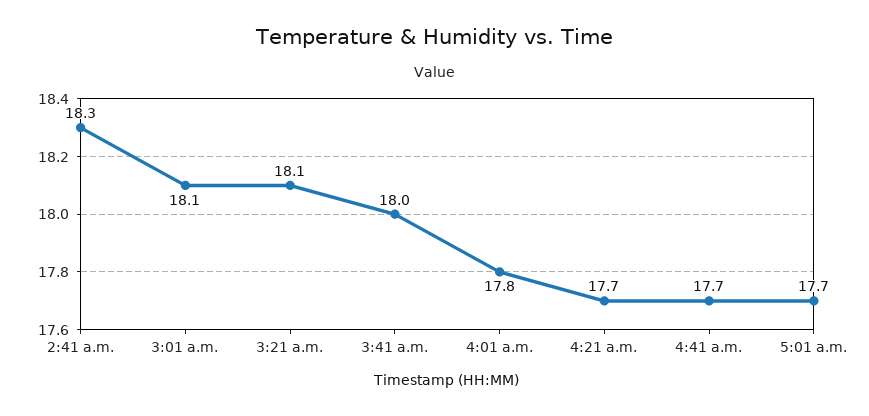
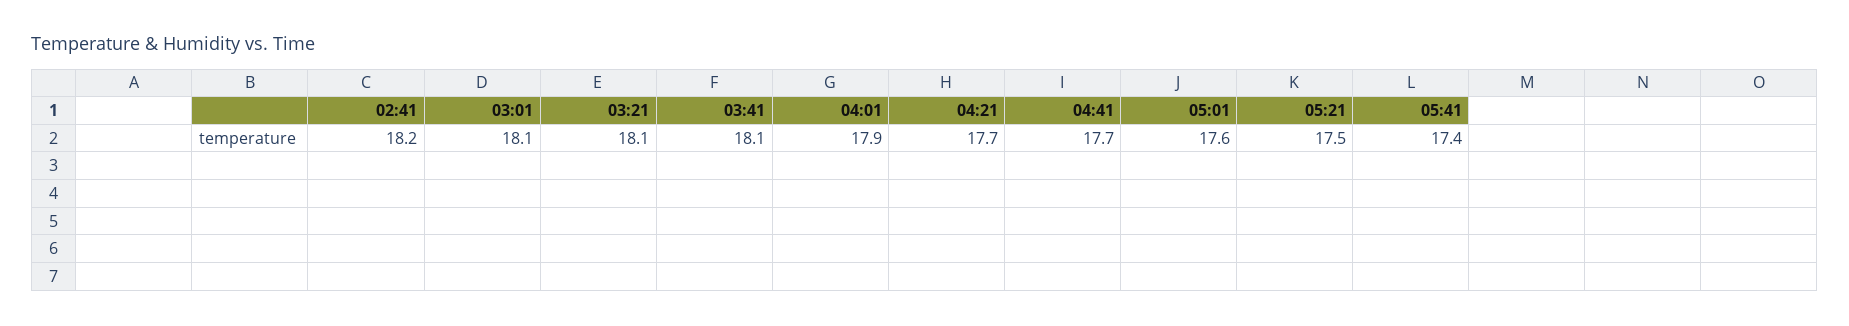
2:41 a.m.: 18.3 -> 18.2
3:41 a.m.: 18 -> 18.1
4:01 a.m.: 17.8 -> 17.9
5:01 a.m.: 17.7 -> 17.6
05:21: none -> 17.5
05:41: none -> 17.4

